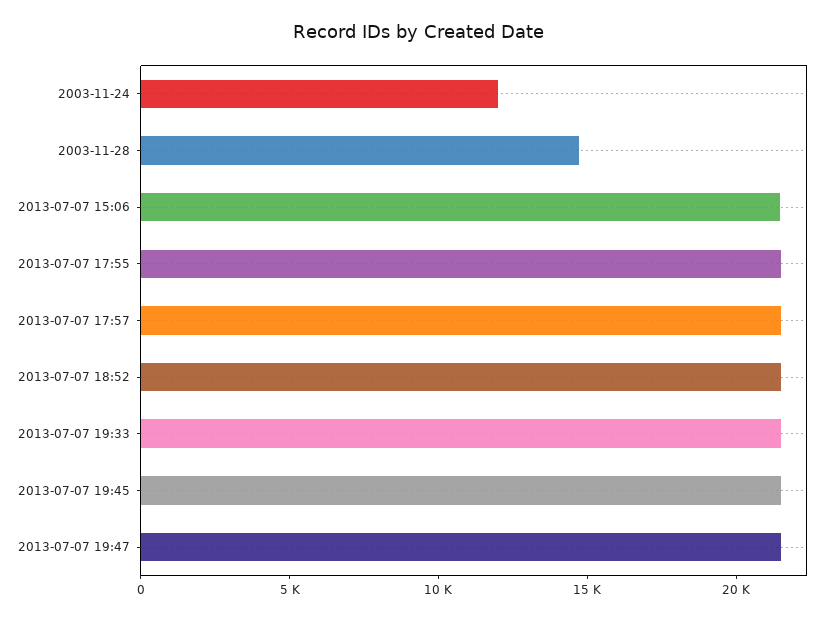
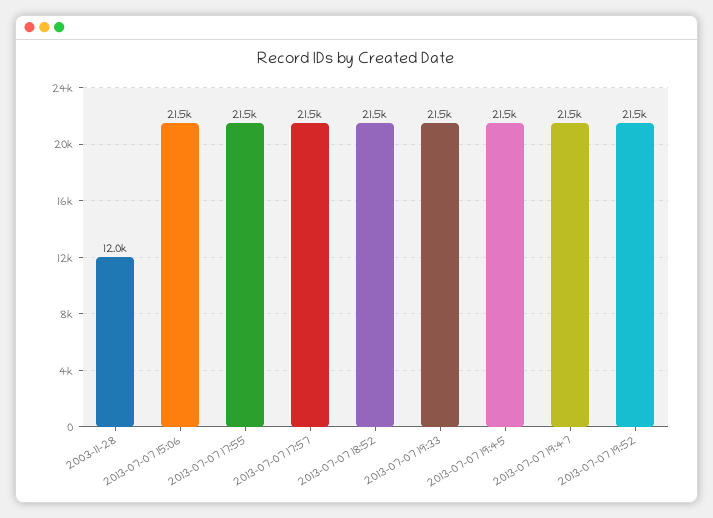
2003-11-24: 12000 -> none
2003-11-28: 15000 -> 12000
2013-07-07 19:52: none -> 21500

